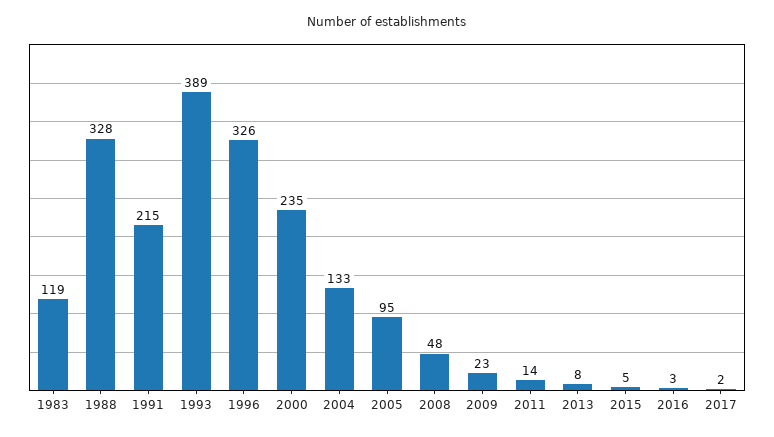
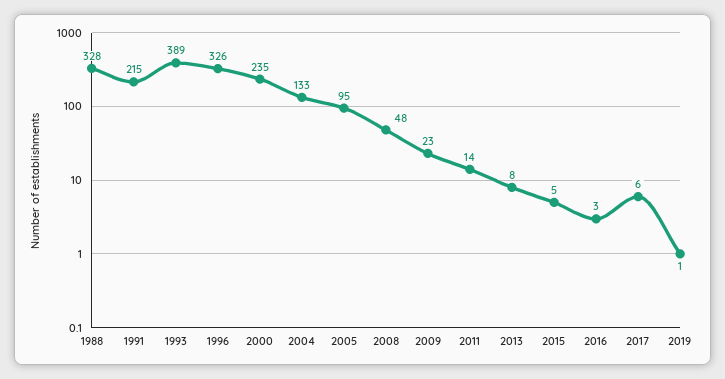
1983: 119 -> none
2017: 2 -> 6
2019: none -> 1

